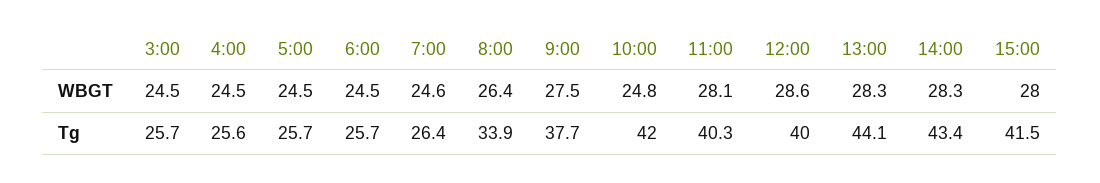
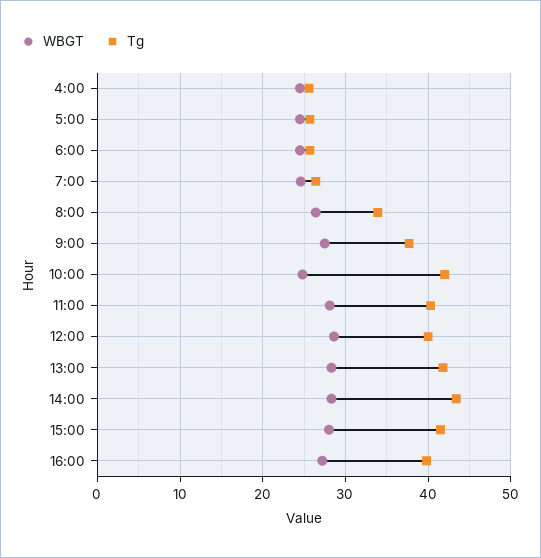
WBGT, 3:00: 24.5 -> none
Tg, 3:00: 25.7 -> none
Tg, 13:00: 44.1 -> 42
WBGT, 16:00: none -> 27
Tg, 16:00: none -> 40

